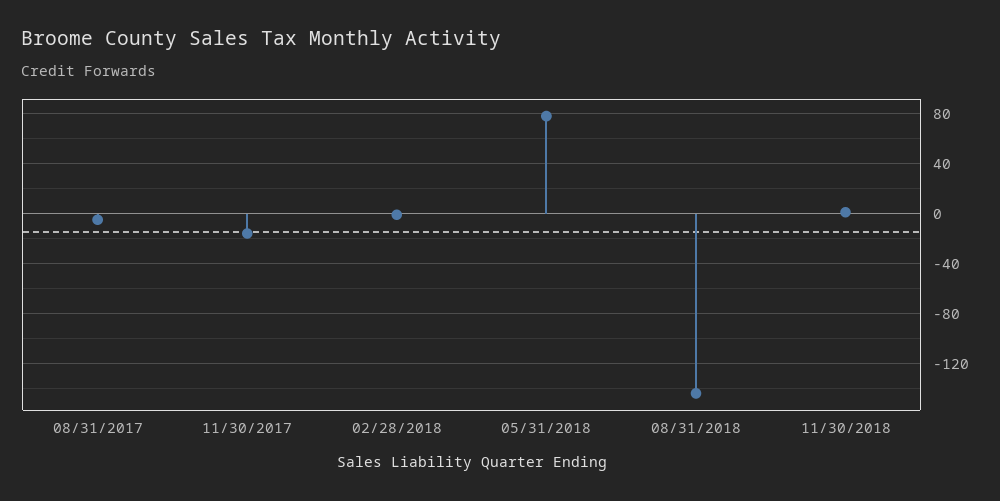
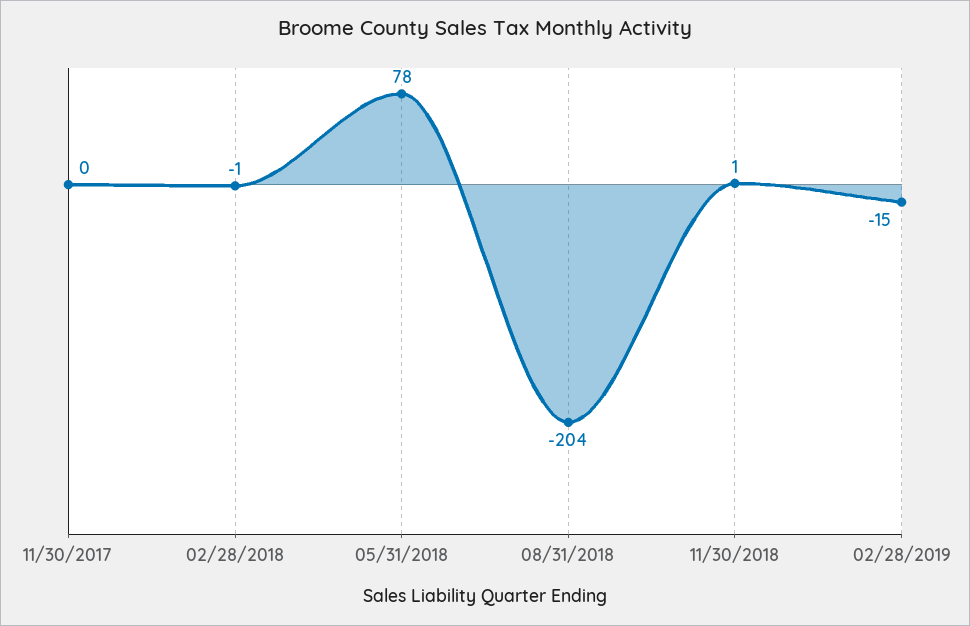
08/31/2017: -5 -> none
11/30/2017: -15 -> 0
08/31/2018: -145 -> -204
02/28/2019: none -> -15

